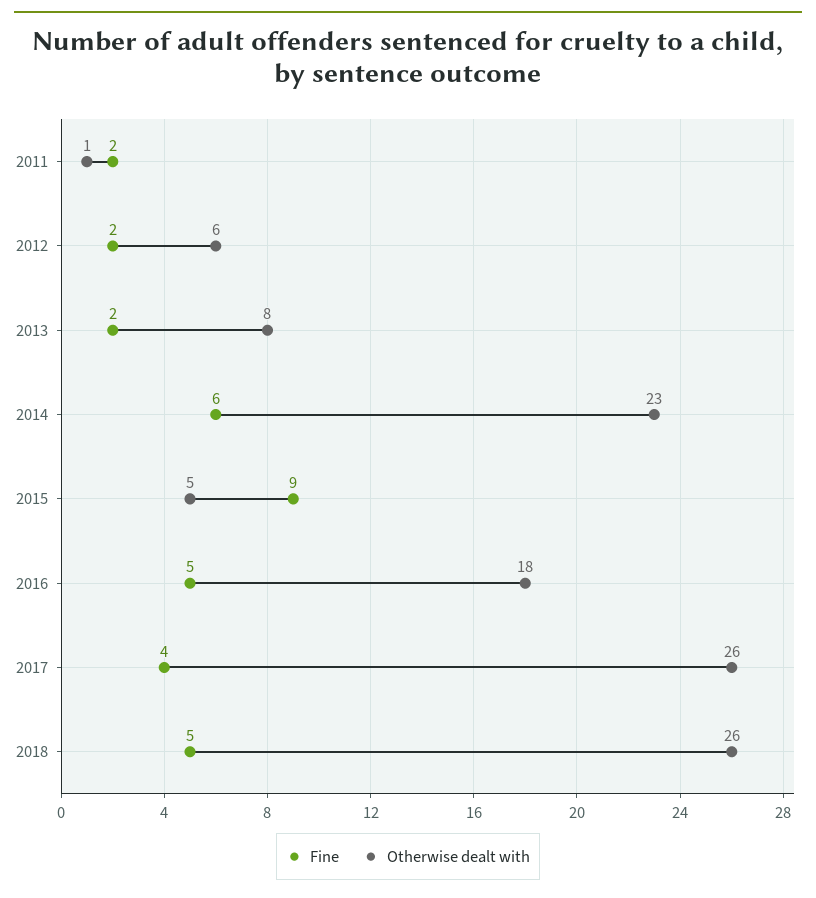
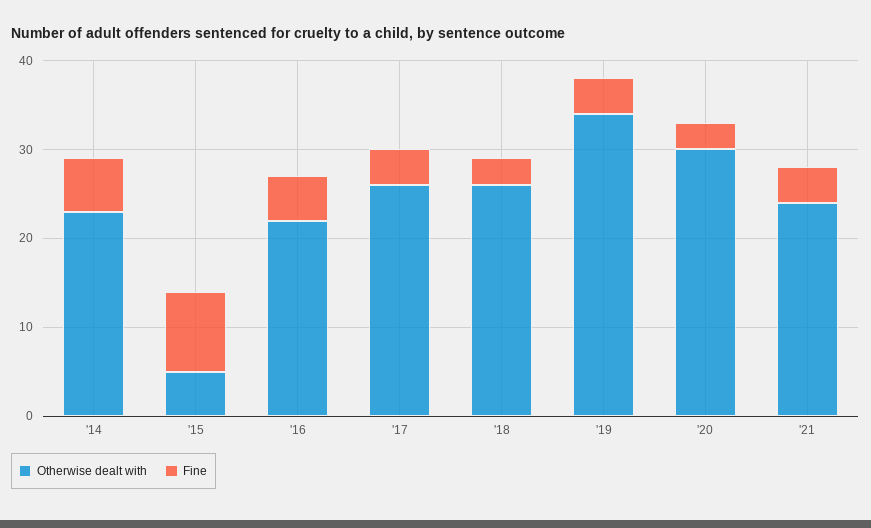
Fine, 2011: 2 -> none
Otherwise dealt with, 2011: 1 -> none
Fine, 2012: 2 -> none
Otherwise dealt with, 2012: 6 -> none
Fine, 2013: 2 -> none
Otherwise dealt with, 2013: 8 -> none
Otherwise dealt with, 2016: 18 -> 22
Fine, 2018: 5 -> 3
Otherwise dealt with, '19: none -> 34
Fine, '19: none -> 4
Otherwise dealt with, '20: none -> 30
Fine, '20: none -> 3
Otherwise dealt with, '21: none -> 24
Fine, '21: none -> 4

